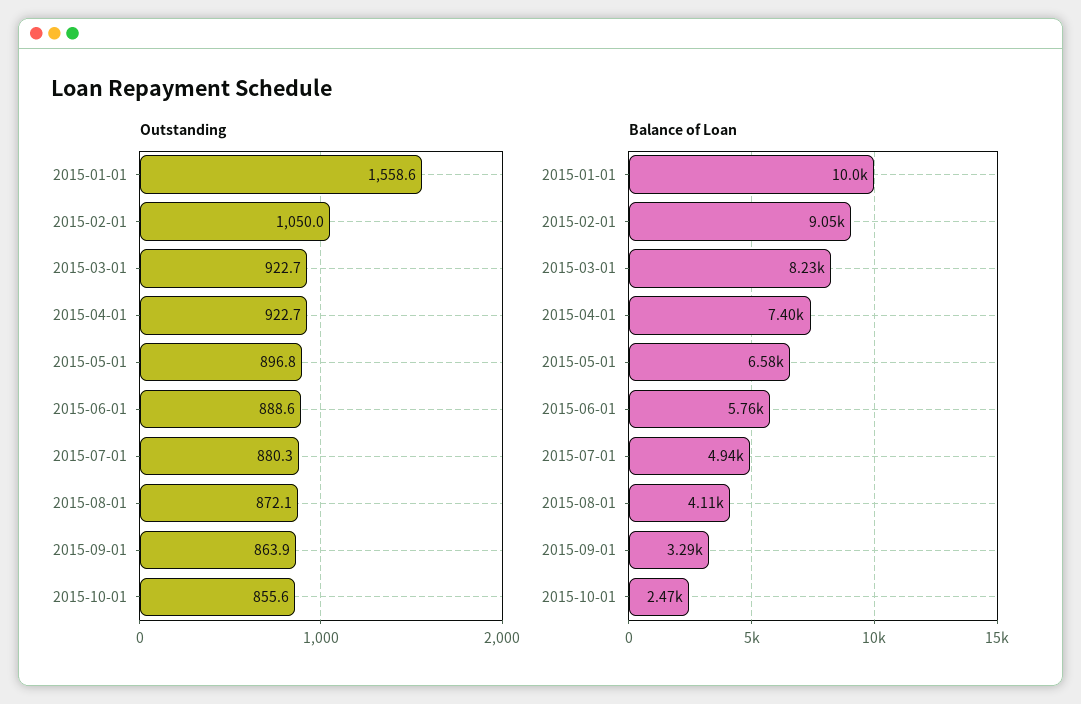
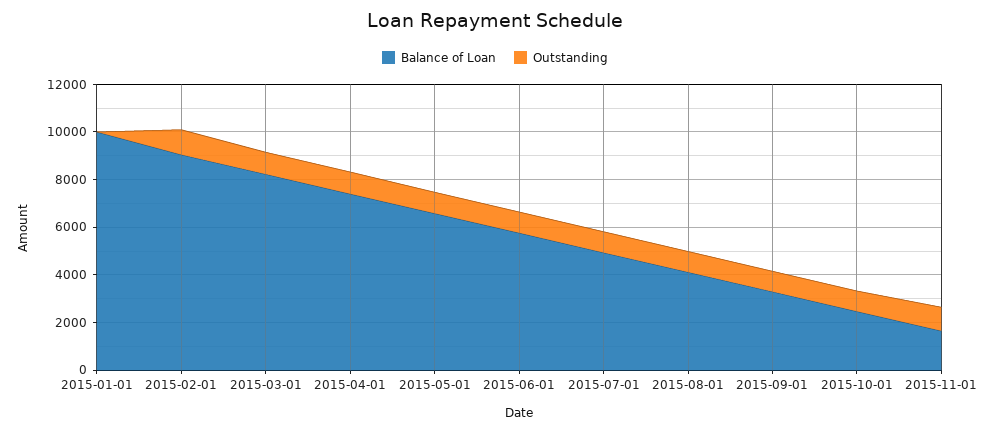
Outstanding, 2015-01-01: 1558.6 -> 0
Balance of Loan, 2015-11-01: none -> 1500
Outstanding, 2015-11-01: none -> 1000

